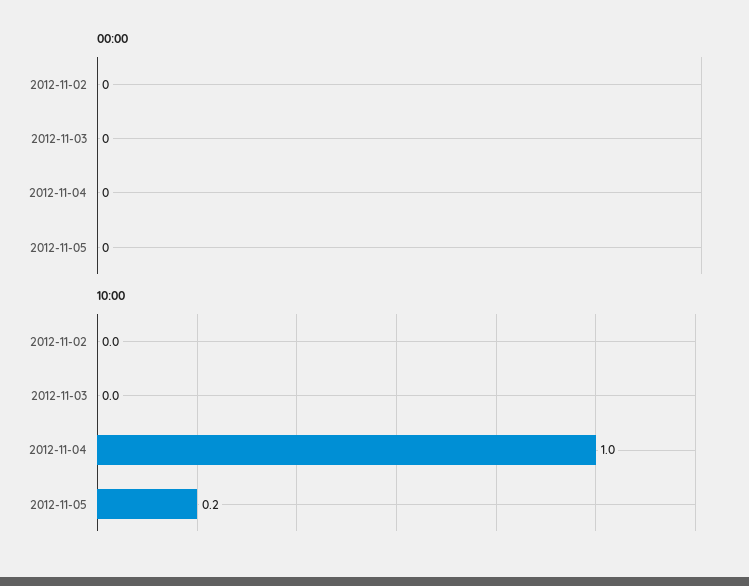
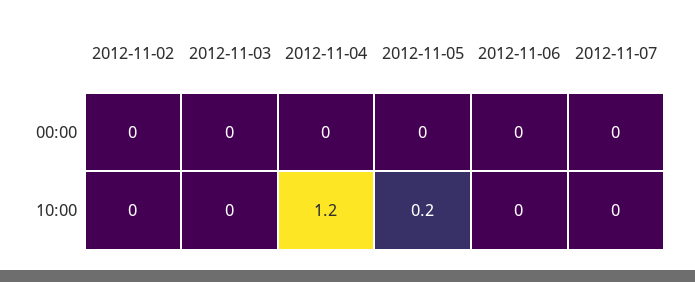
10:00, 2012-11-04: 1 -> 1.2
00:00, 2012-11-06: none -> 0
00:00, 2012-11-07: none -> 0
10:00, 2012-11-06: none -> 0
10:00, 2012-11-07: none -> 0

